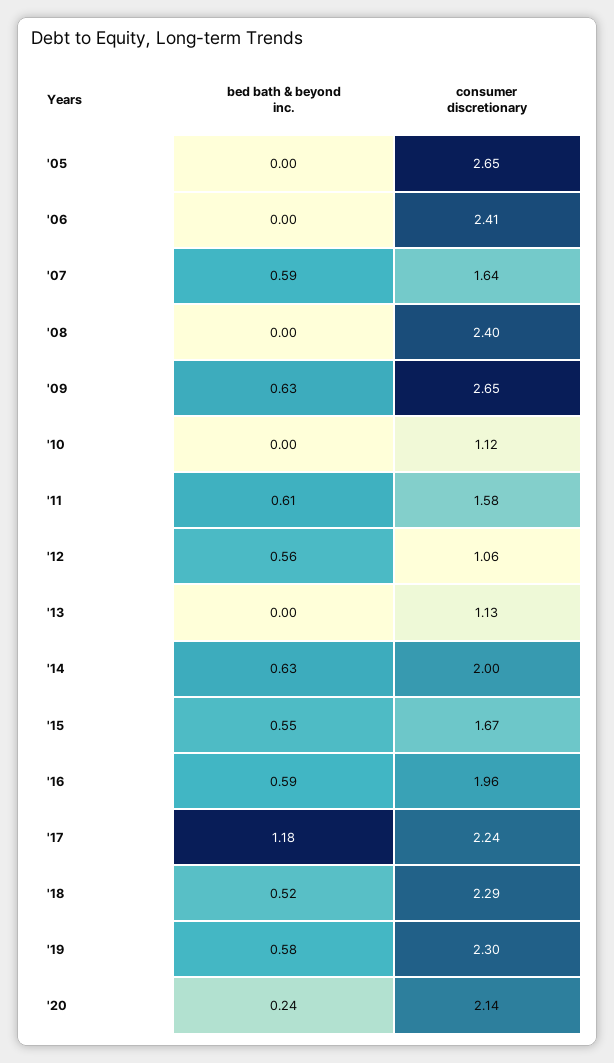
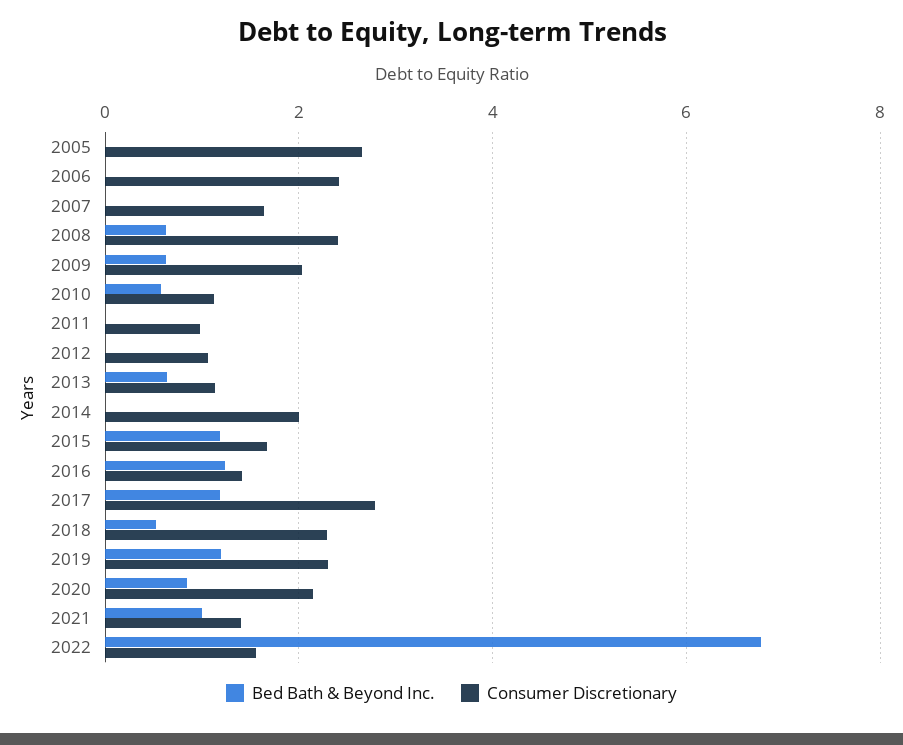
bed bath & beyond inc., '07: 0.59 -> 0
bed bath & beyond inc., '08: 0 -> 0.6
consumer discretionary, '09: 2.65 -> 2
bed bath & beyond inc., '10: 0 -> 0.6
bed bath & beyond inc., '11: 0.61 -> 0
consumer discretionary, '11: 1.58 -> 1
bed bath & beyond inc., '12: 0.56 -> 0
bed bath & beyond inc., '13: 0 -> 0.6
bed bath & beyond inc., '14: 0.63 -> 0
bed bath & beyond inc., '15: 0.55 -> 1.2
bed bath & beyond inc., '16: 0.59 -> 1.2
consumer discretionary, '16: 1.96 -> 1.4
consumer discretionary, '17: 2.24 -> 2.8
bed bath & beyond inc., '19: 0.58 -> 1.2
bed bath & beyond inc., '20: 0.24 -> 0.8
bed bath & beyond inc., 2021: none -> 1
consumer discretionary, 2021: none -> 1.4
bed bath & beyond inc., 2022: none -> 6.8
consumer discretionary, 2022: none -> 1.6

